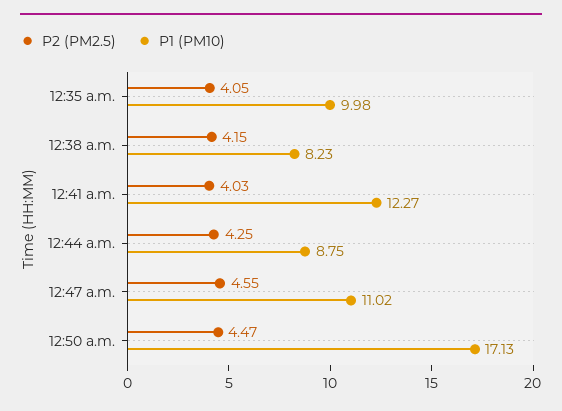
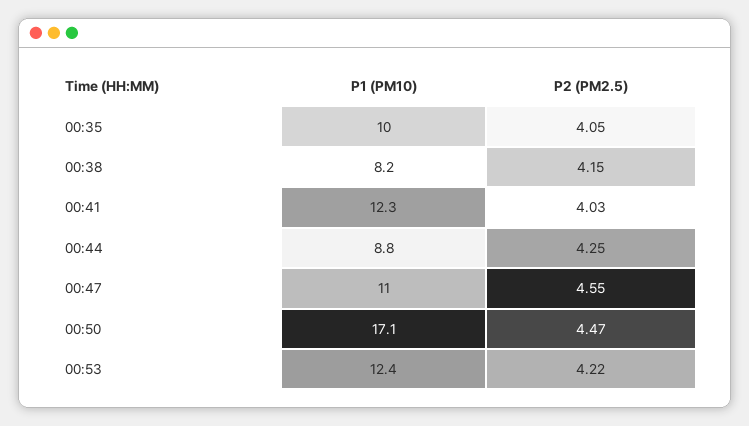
P1 (PM10), 00:53: none -> 12.4
P2 (PM2.5), 00:53: none -> 4.22

